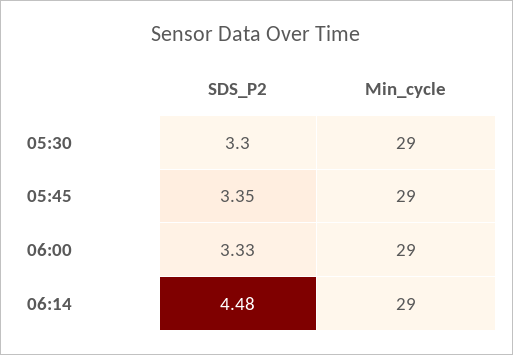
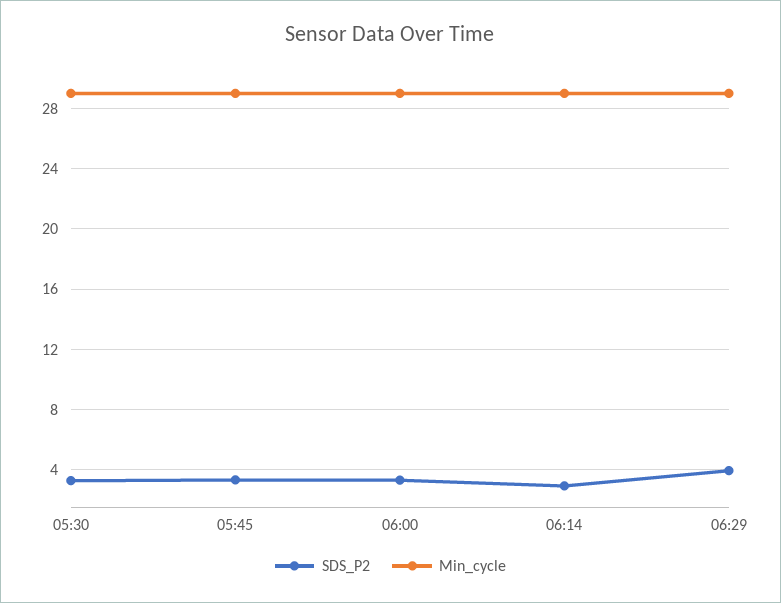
SDS_P2, 06:14: 4.48 -> 3
SDS_P2, 06:29: none -> 4
Min_cycle, 06:29: none -> 29

